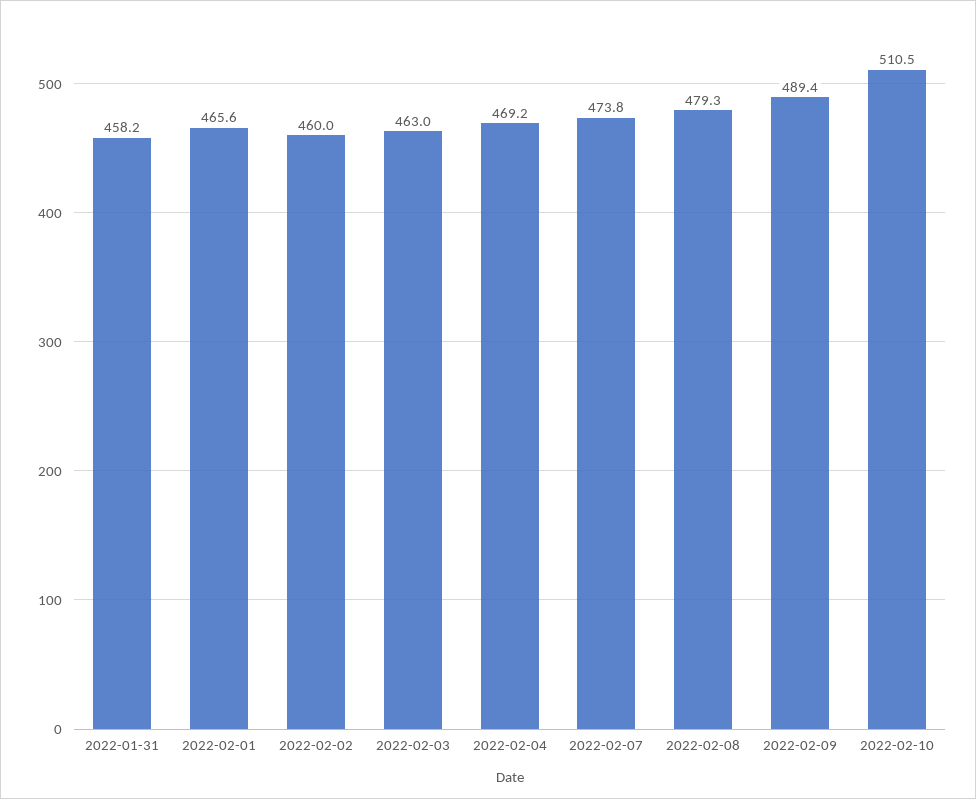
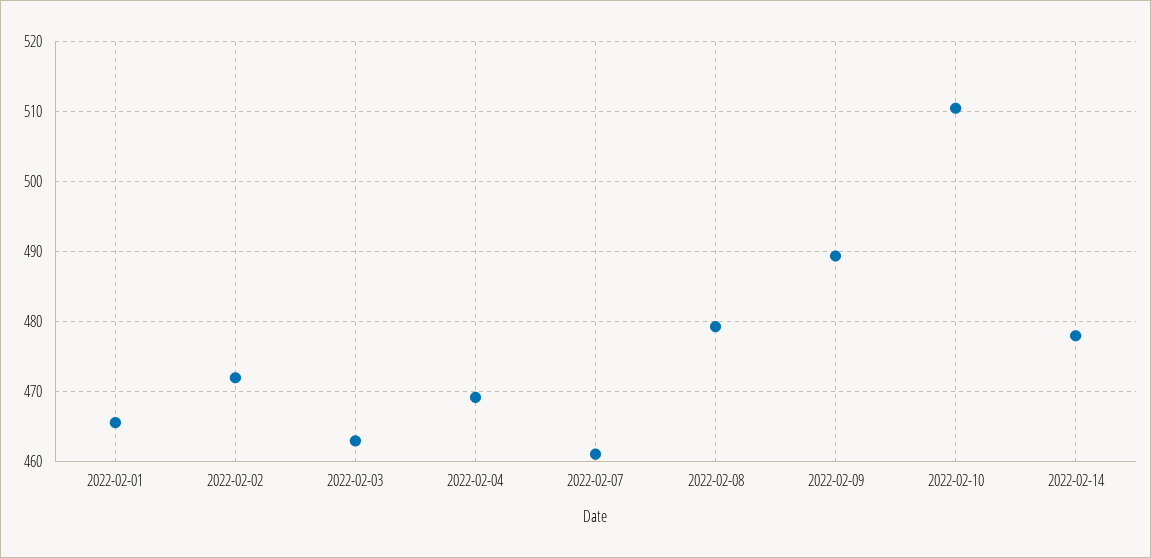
2022-01-31: 458.2 -> none
2022-02-02: 460 -> 472
2022-02-07: 473.8 -> 461
2022-02-14: none -> 478

